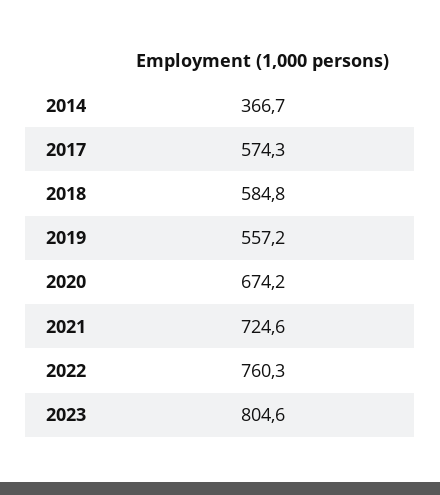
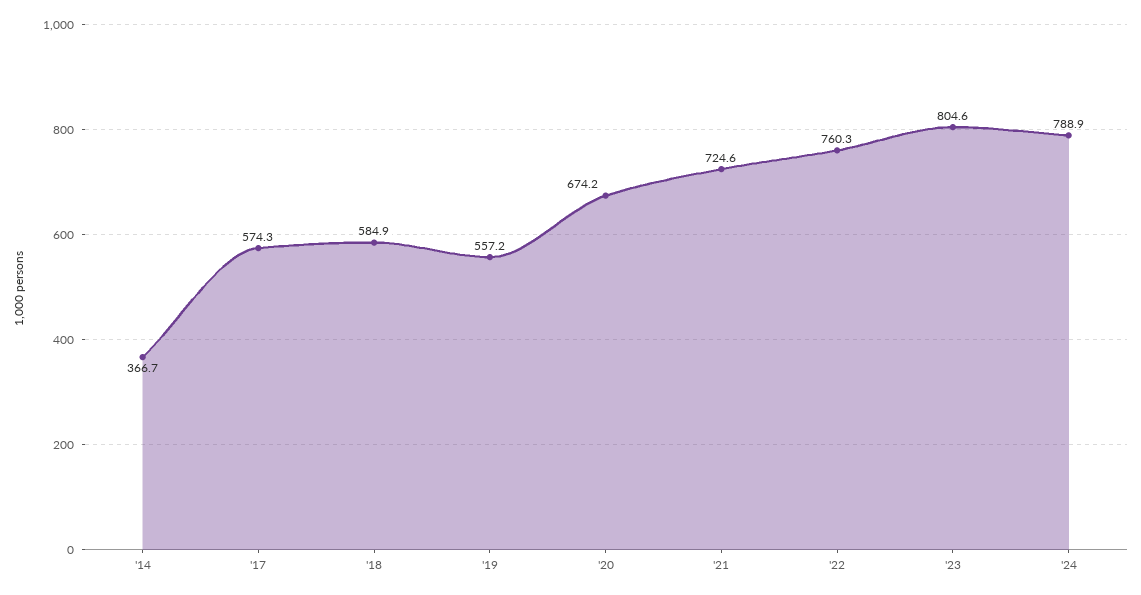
2018: 584.8 -> 584.9
'24: none -> 788.9

